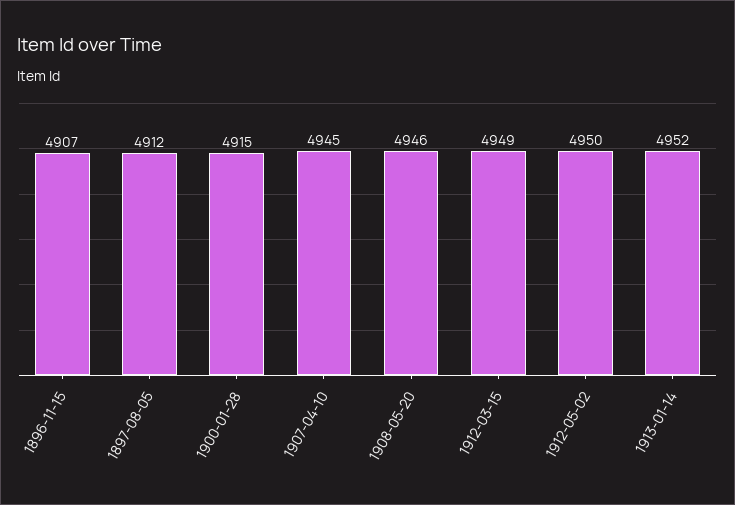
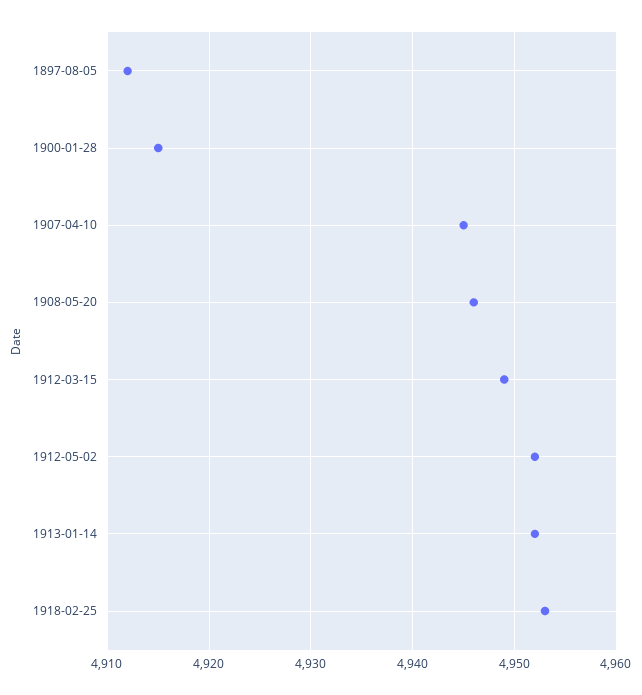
1896-11-15: 4907 -> none
1912-05-02: 4950 -> 4952
1918-02-25: none -> 4953

